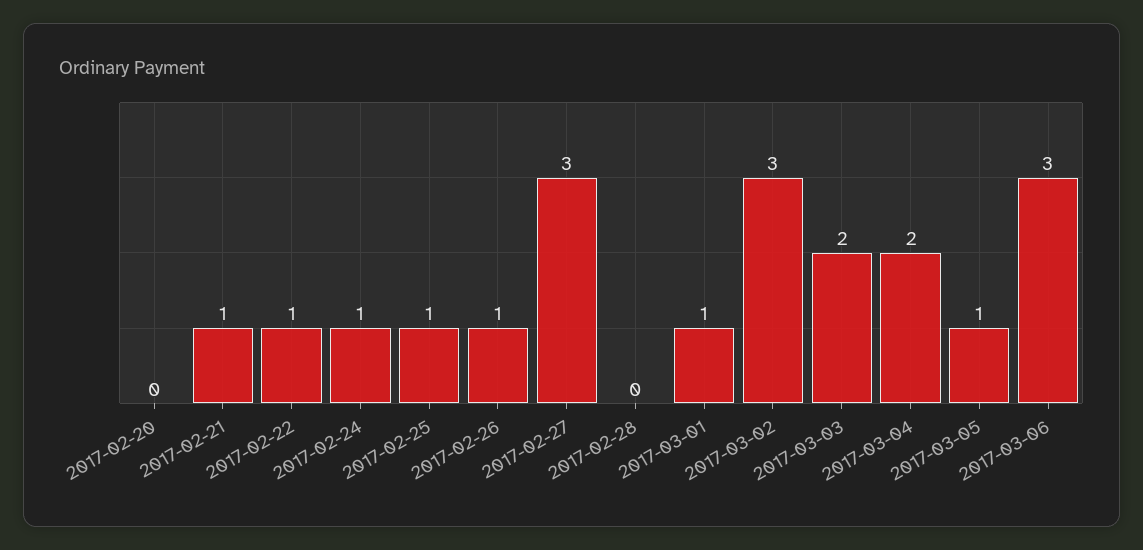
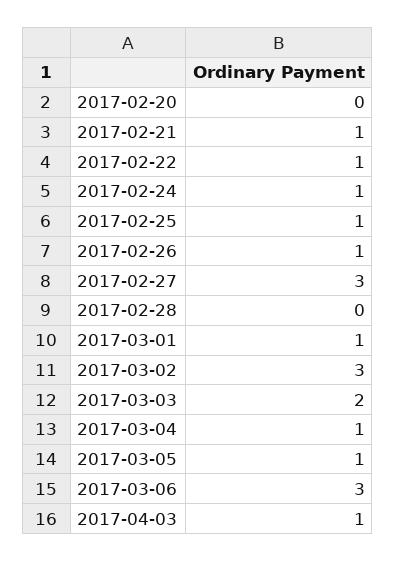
2017-03-04: 2 -> 1
2017-04-03: none -> 1

